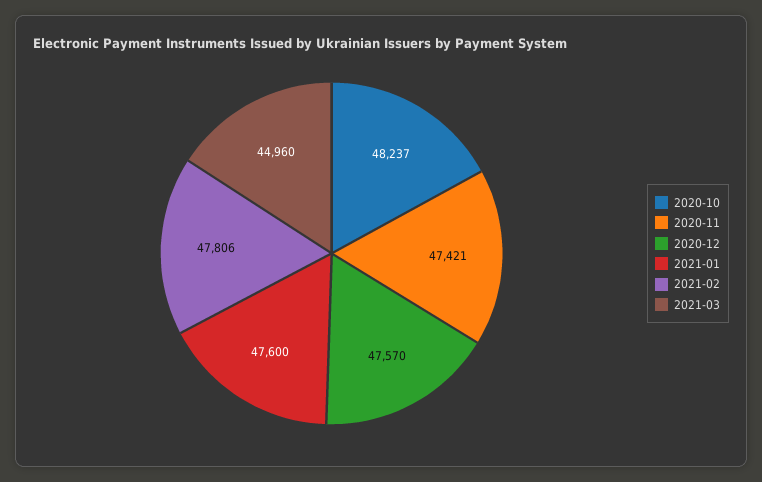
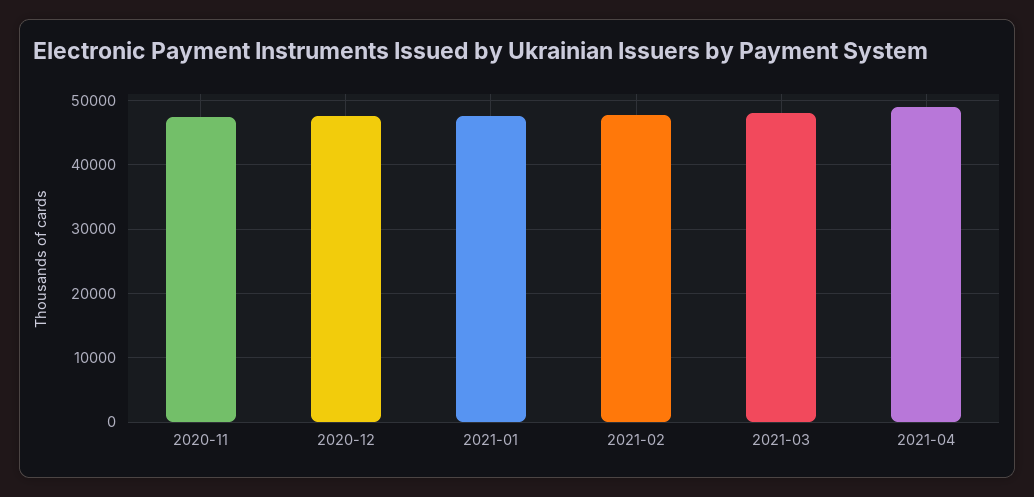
2020-10: 48237 -> none
2021-03: 44960 -> 48000
2021-04: none -> 49000

